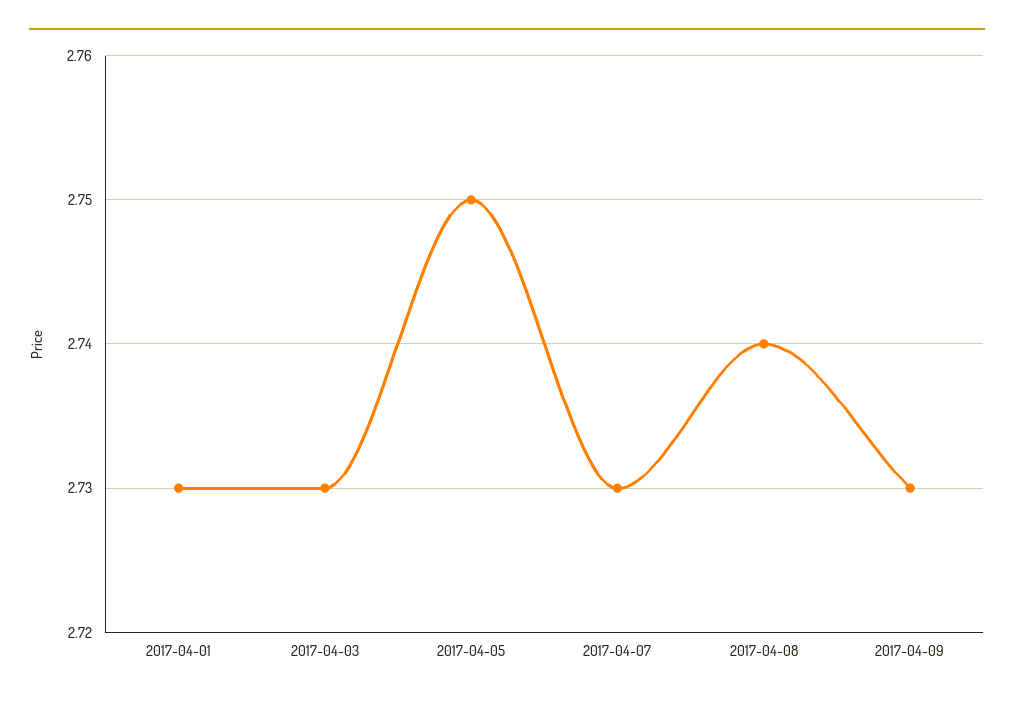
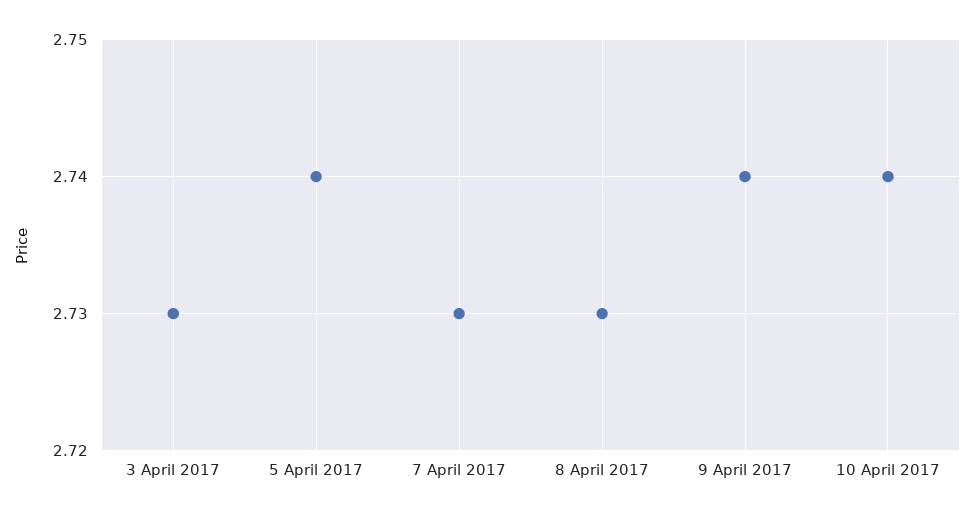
2017-04-01: 2.73 -> none
2017-04-05: 2.75 -> 2.74
2017-04-08: 2.74 -> 2.73
2017-04-09: 2.73 -> 2.74
10 April 2017: none -> 2.74

